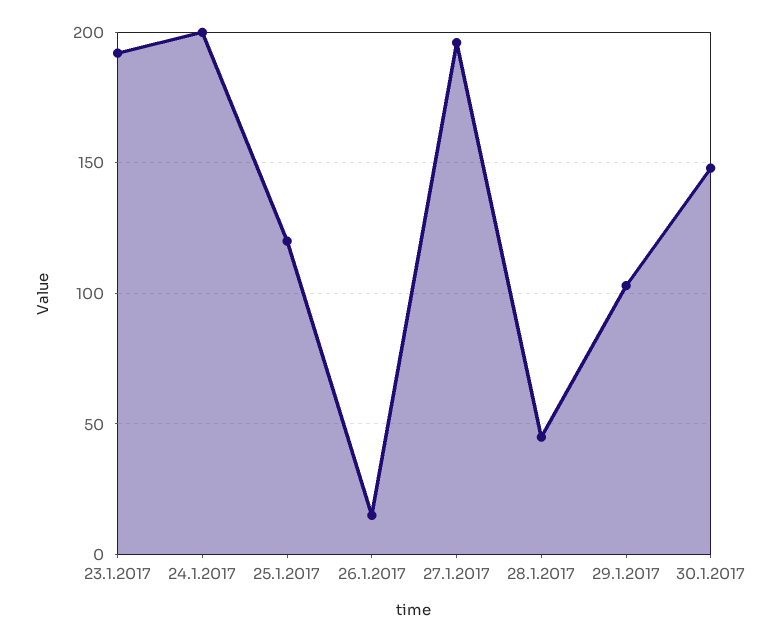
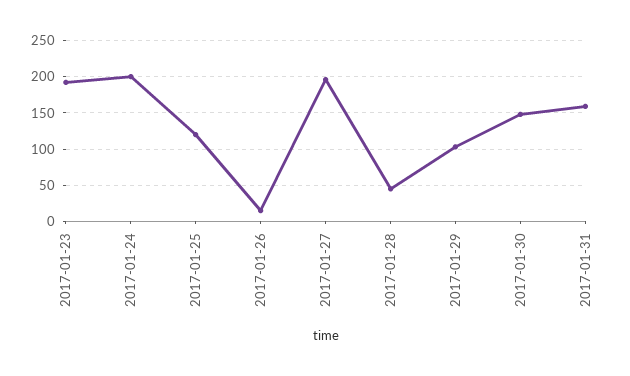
2017-01-31: none -> 160

